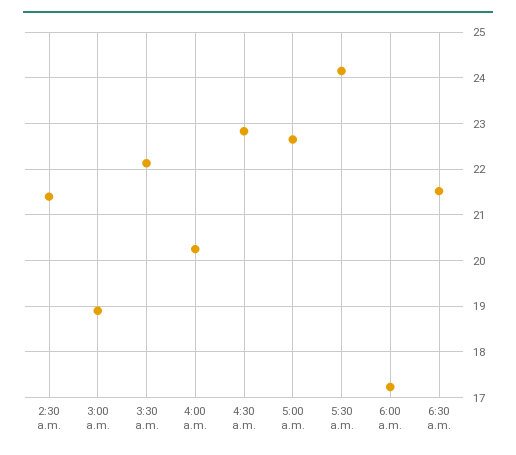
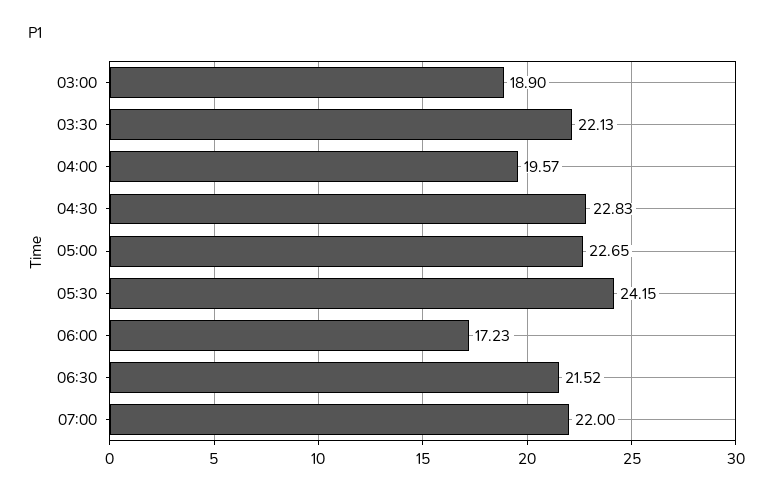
2:30 a.m.: 21.4 -> none
4:00 a.m.: 20.2 -> 19.57
07:00: none -> 22

